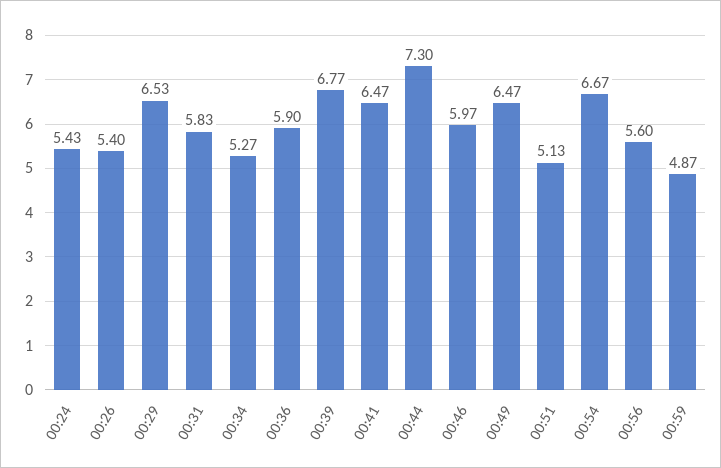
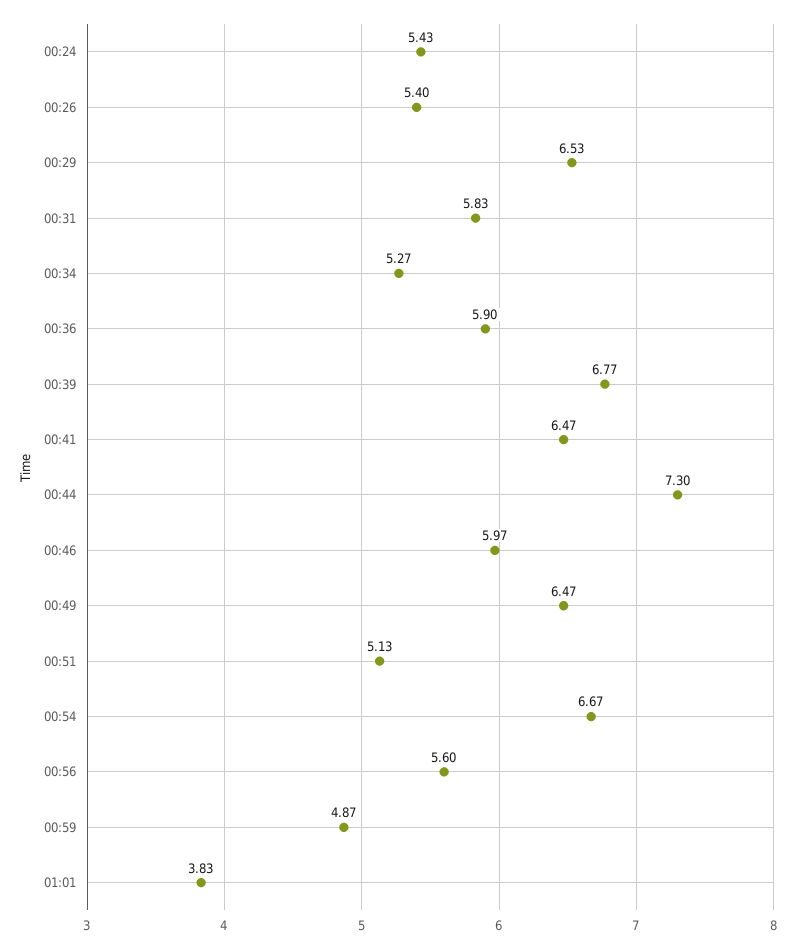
01:01: none -> 3.83

